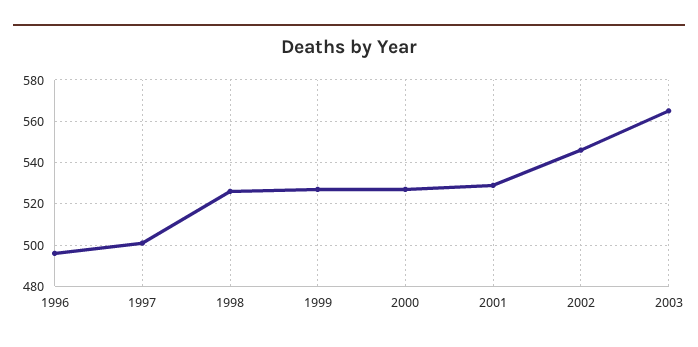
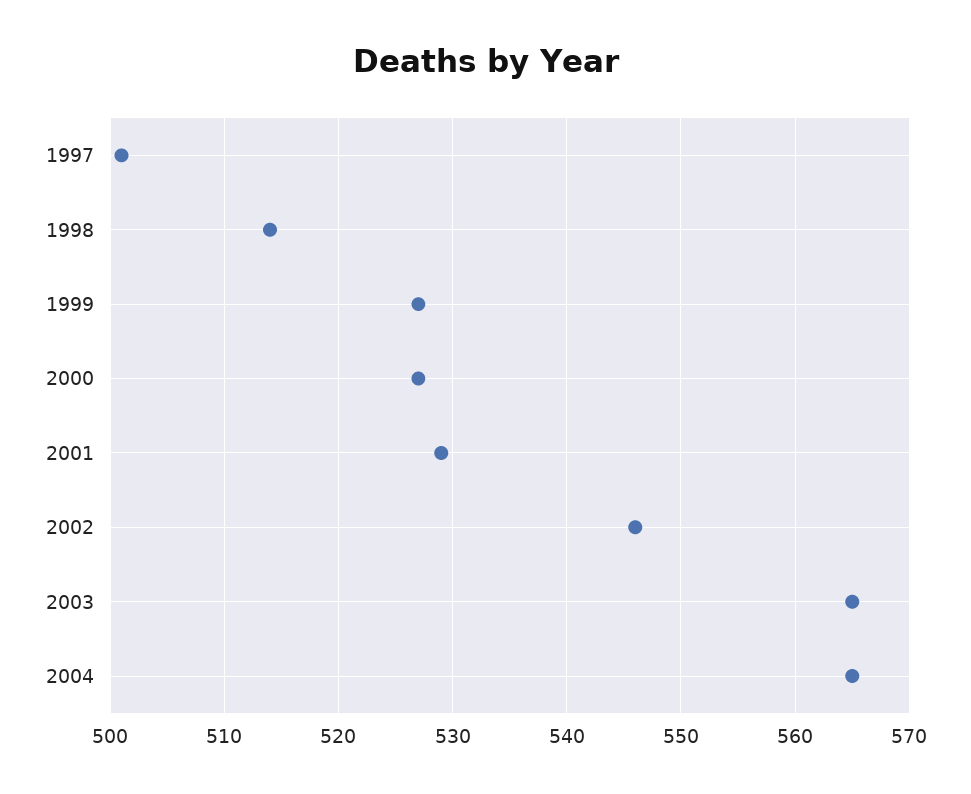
1996: 495 -> none
1998: 525 -> 514
2004: none -> 565

